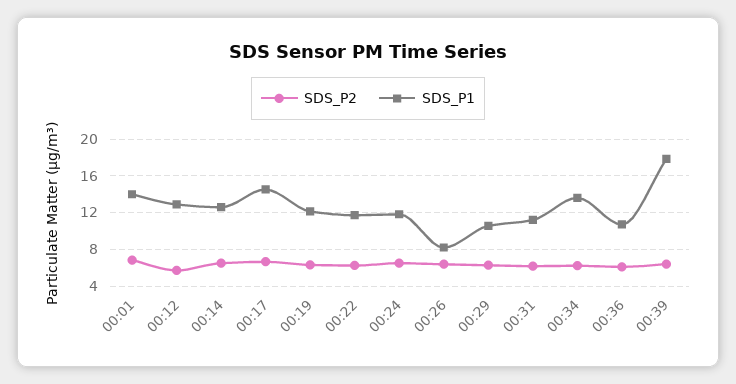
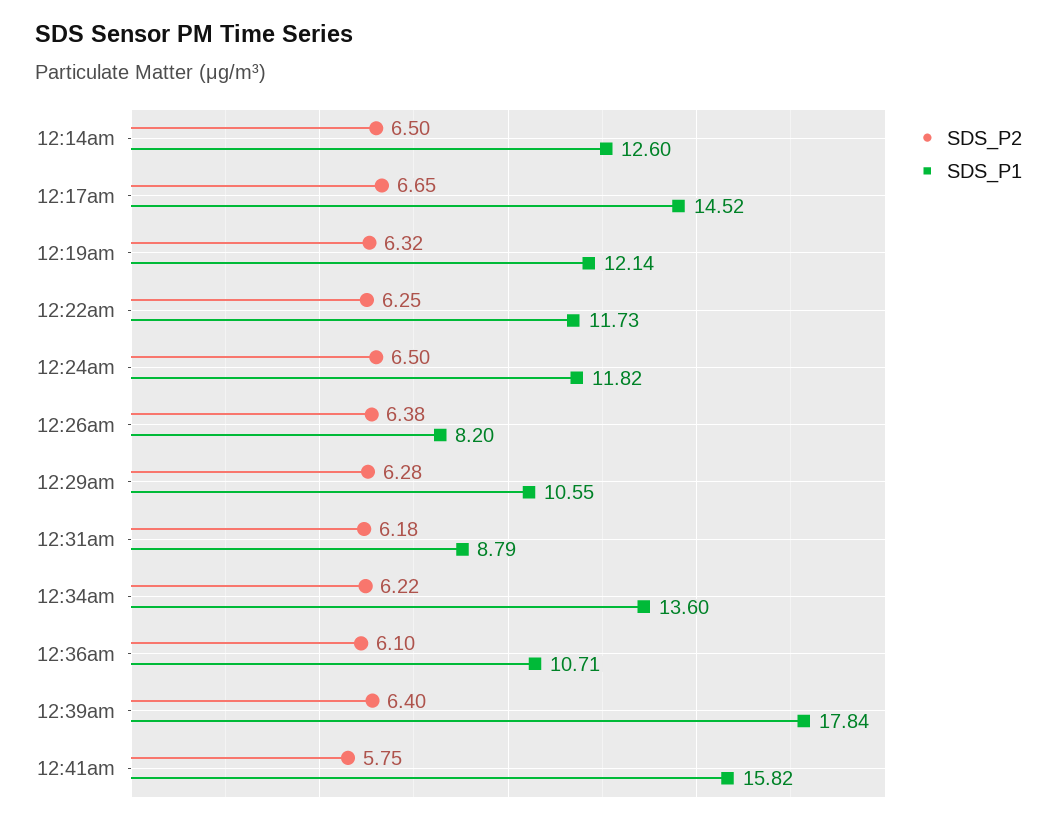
SDS_P2, 00:01: 7 -> none
SDS_P1, 00:01: 14 -> none
SDS_P2, 00:12: 6 -> none
SDS_P1, 00:12: 13 -> none
SDS_P1, 00:31: 11 -> 8.79
SDS_P2, 12:41am: none -> 5.75
SDS_P1, 12:41am: none -> 15.82

